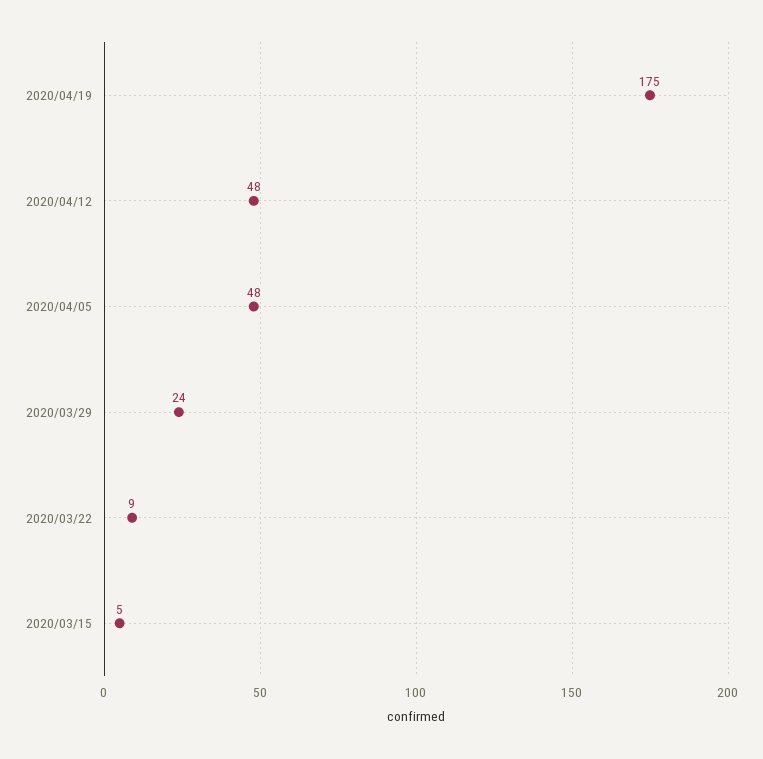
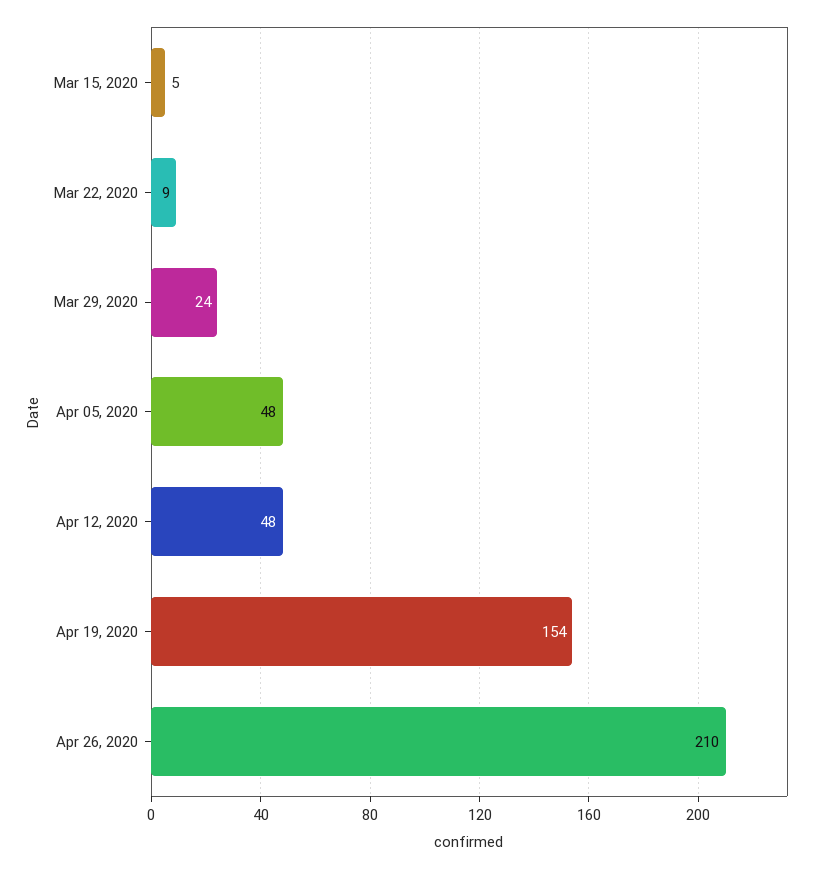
2020/04/19: 175 -> 154
Apr 26, 2020: none -> 210

